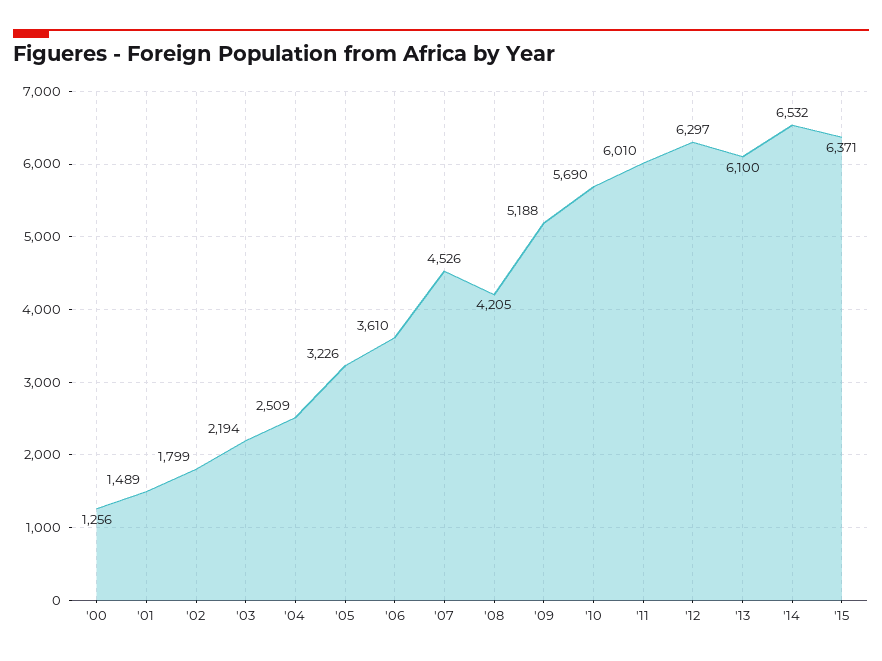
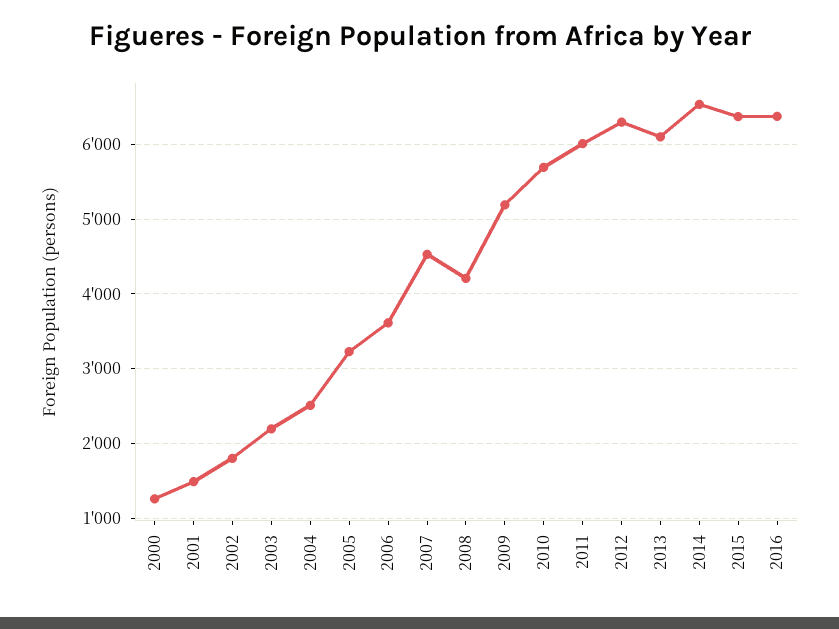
2016: none -> 6400

